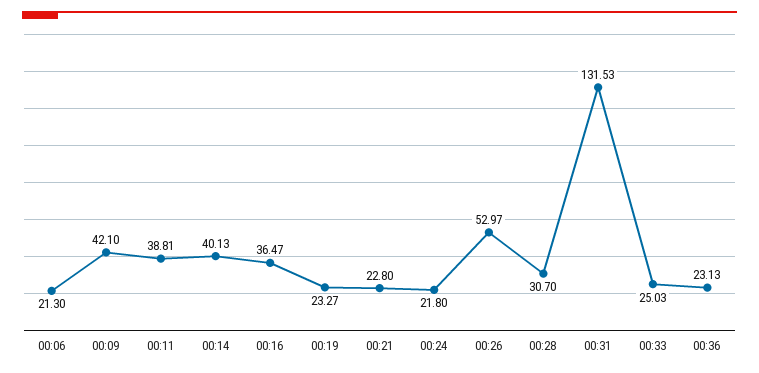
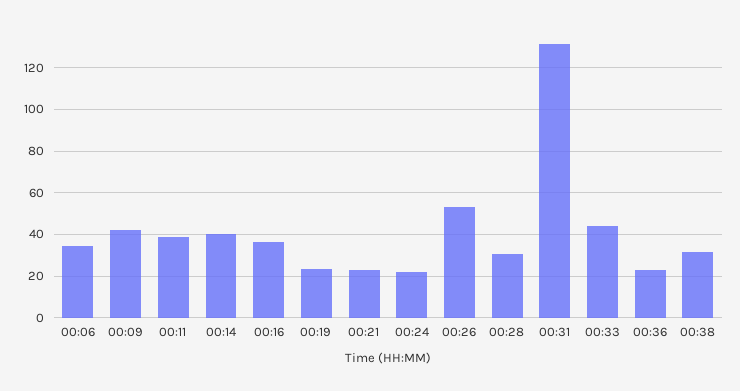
00:06: 21.3 -> 35
00:33: 25.03 -> 45
00:38: none -> 30

